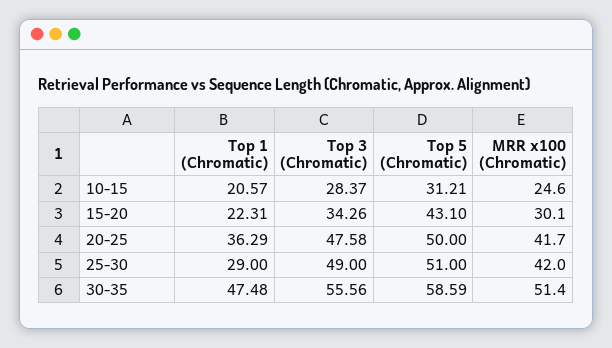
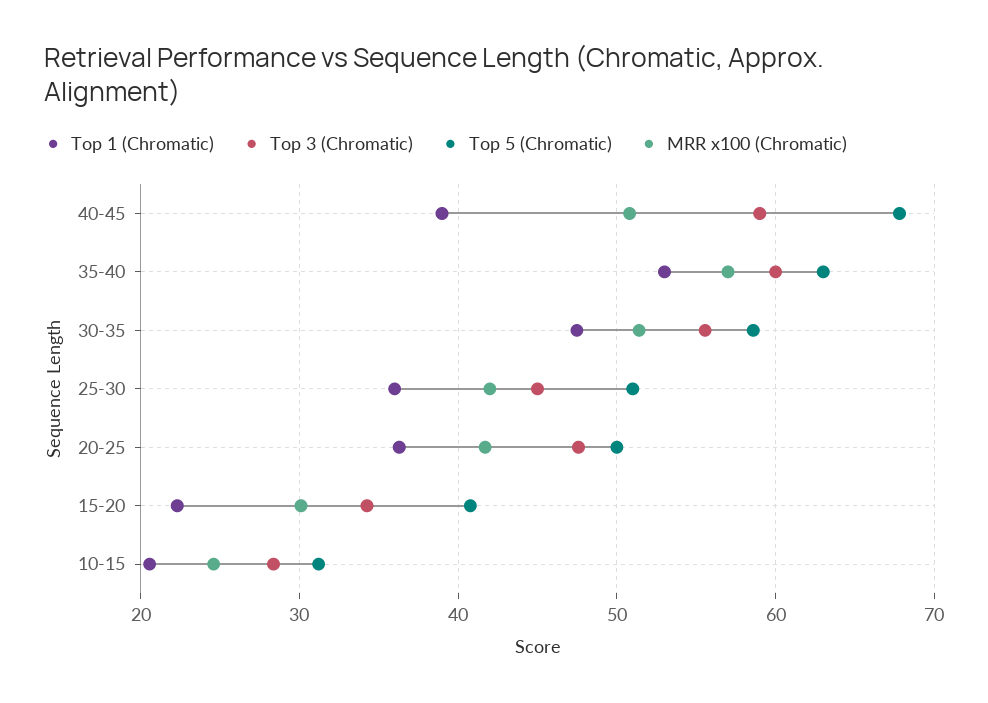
Top 5 (Chromatic), 15-20: 43.1 -> 41
Top 1 (Chromatic), 25-30: 29 -> 36
Top 3 (Chromatic), 25-30: 49 -> 45
Top 1 (Chromatic), 40-45: none -> 39
Top 3 (Chromatic), 40-45: none -> 59
Top 5 (Chromatic), 40-45: none -> 68
MRR x100 (Chromatic), 40-45: none -> 51
Top 1 (Chromatic), 35-40: none -> 53
Top 3 (Chromatic), 35-40: none -> 60
Top 5 (Chromatic), 35-40: none -> 63
MRR x100 (Chromatic), 35-40: none -> 57

